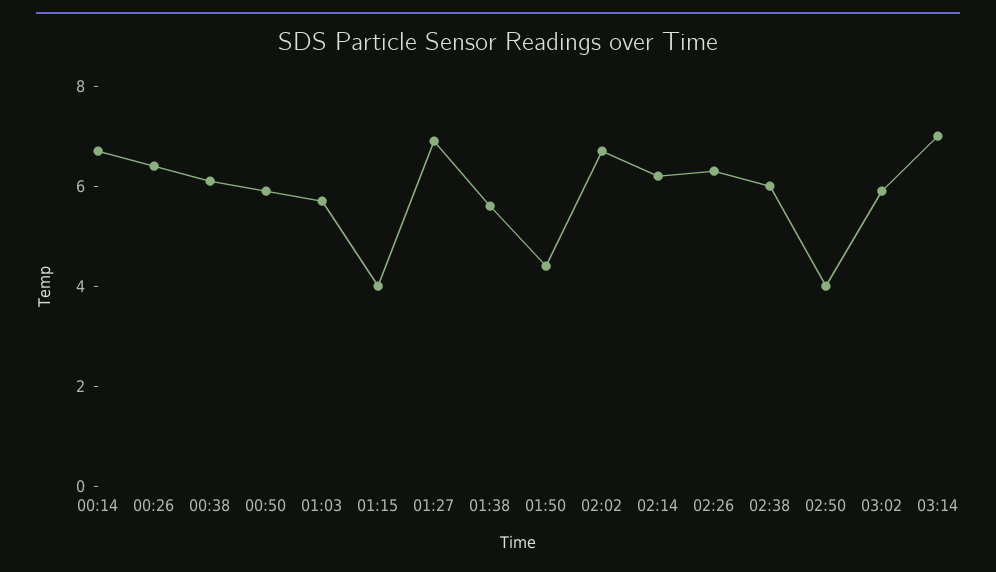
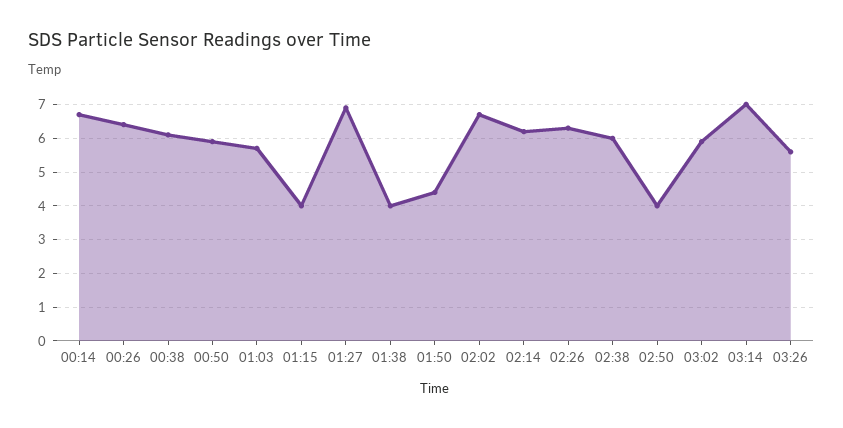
01:38: 5.5 -> 4
03:26: none -> 5.5

